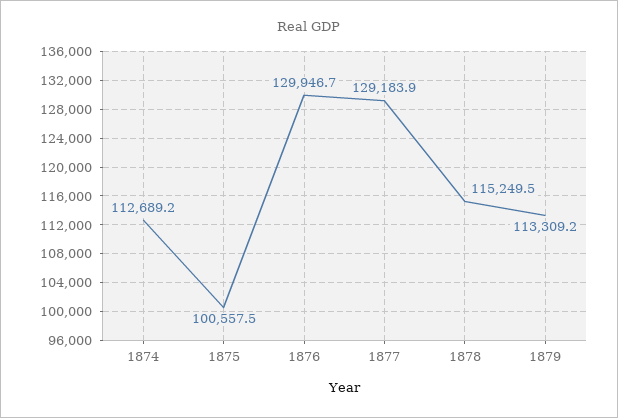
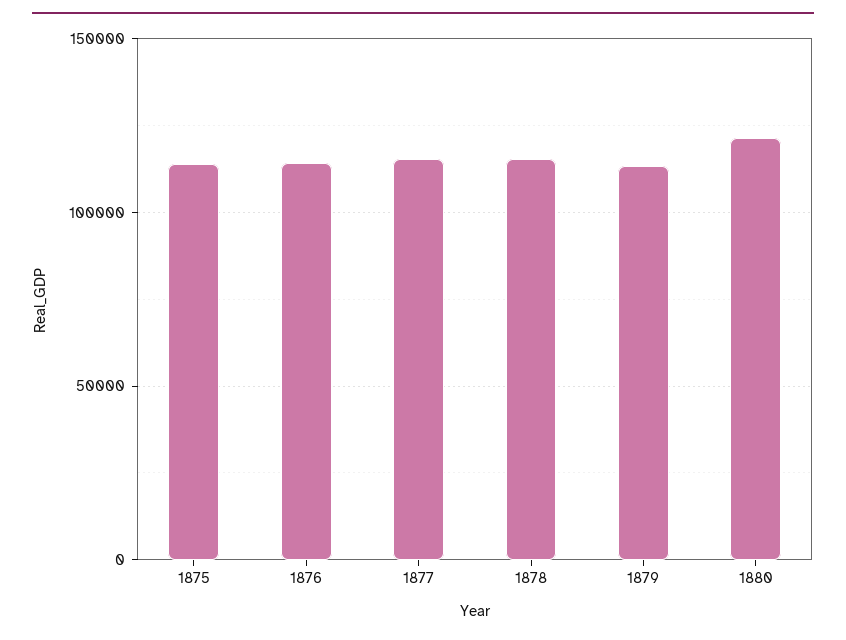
1874: 112689.2 -> none
1875: 100557.5 -> 115000
1876: 129946.7 -> 115000
1877: 129183.9 -> 115000
1880: none -> 120000

